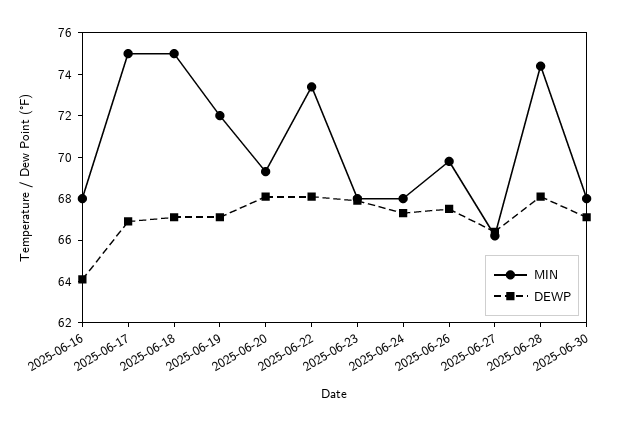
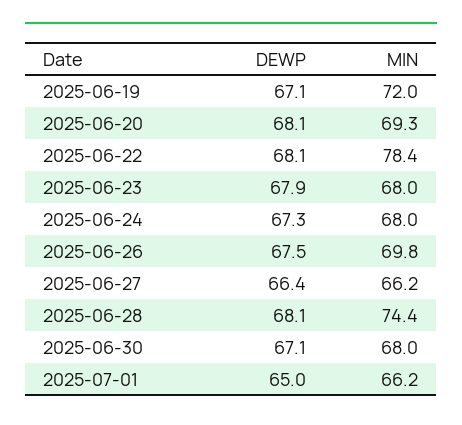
MIN, 2025-06-16: 68 -> none
DEWP, 2025-06-16: 64 -> none
MIN, 2025-06-17: 75 -> none
DEWP, 2025-06-17: 67 -> none
MIN, 2025-06-18: 75 -> none
DEWP, 2025-06-18: 67 -> none
MIN, 2025-06-22: 73.5 -> 78.4
DEWP, 2025-07-01: none -> 65
MIN, 2025-07-01: none -> 66.2

